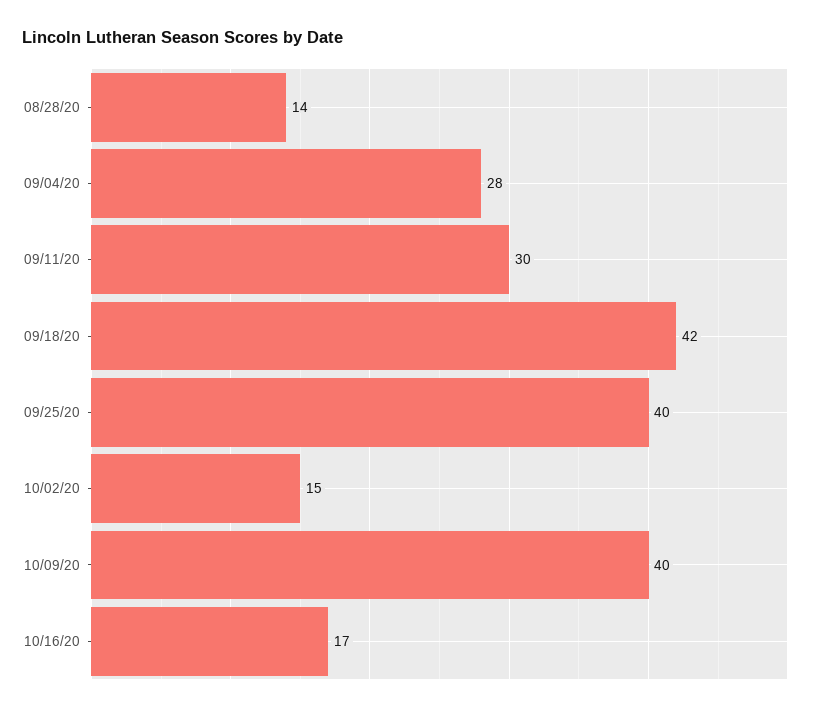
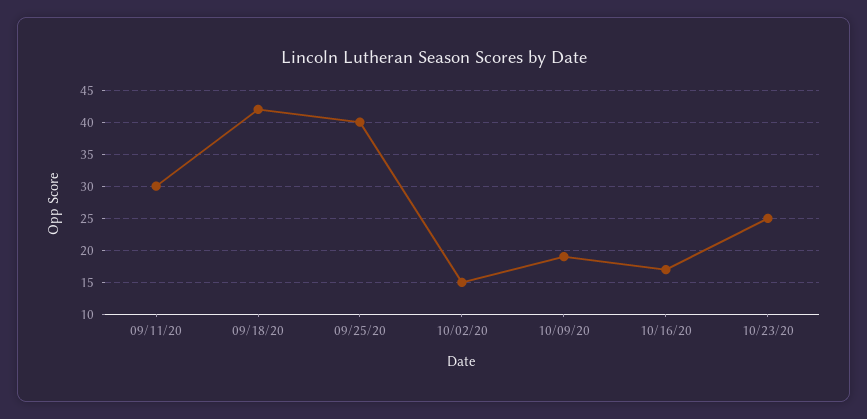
08/28/20: 14 -> none
09/04/20: 28 -> none
10/09/20: 40 -> 19
10/23/20: none -> 25

